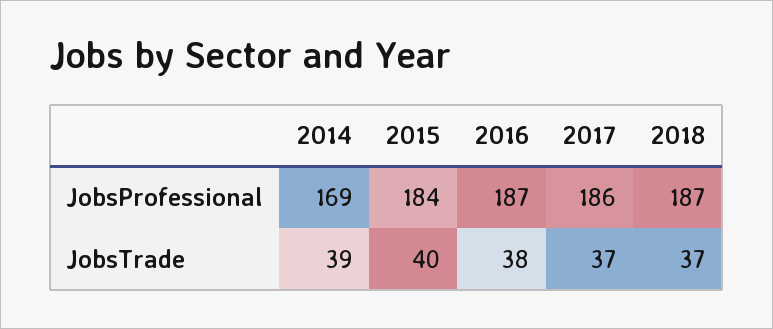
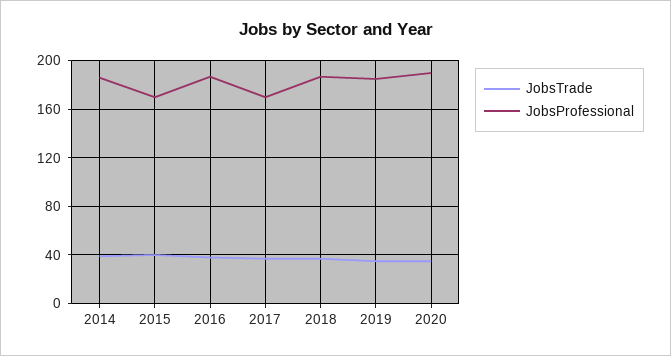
JobsProfessional, 2014: 169 -> 185
JobsProfessional, 2015: 184 -> 170
JobsProfessional, 2017: 186 -> 170
JobsTrade, 2019: none -> 35
JobsProfessional, 2019: none -> 185
JobsTrade, 2020: none -> 35
JobsProfessional, 2020: none -> 190

